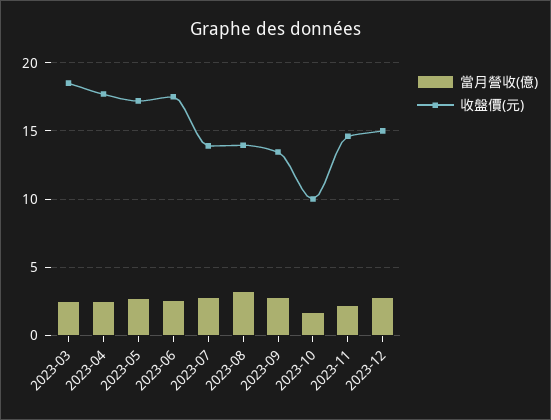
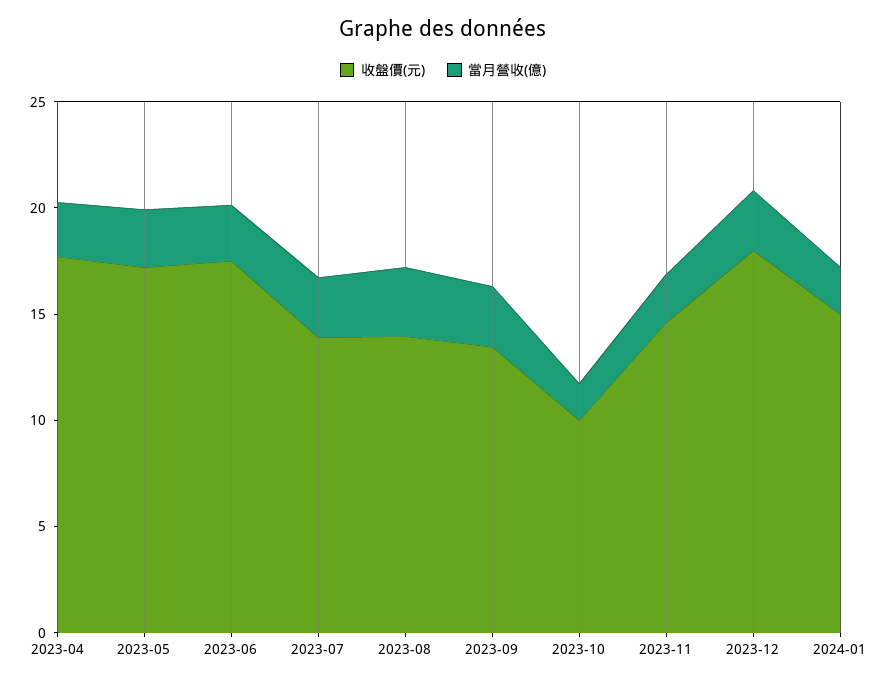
當月營收(億), 2023-03: 2.5 -> none
收盤價(元), 2023-03: 18.5 -> none
收盤價(元), 2023-12: 15 -> 18
收盤價(元), 2024-01: none -> 15
當月營收(億), 2024-01: none -> 2

